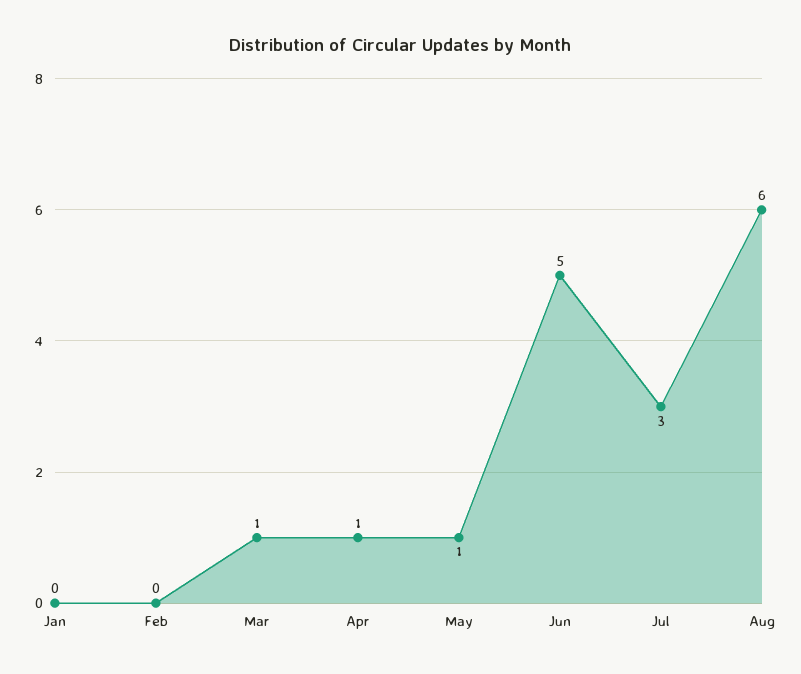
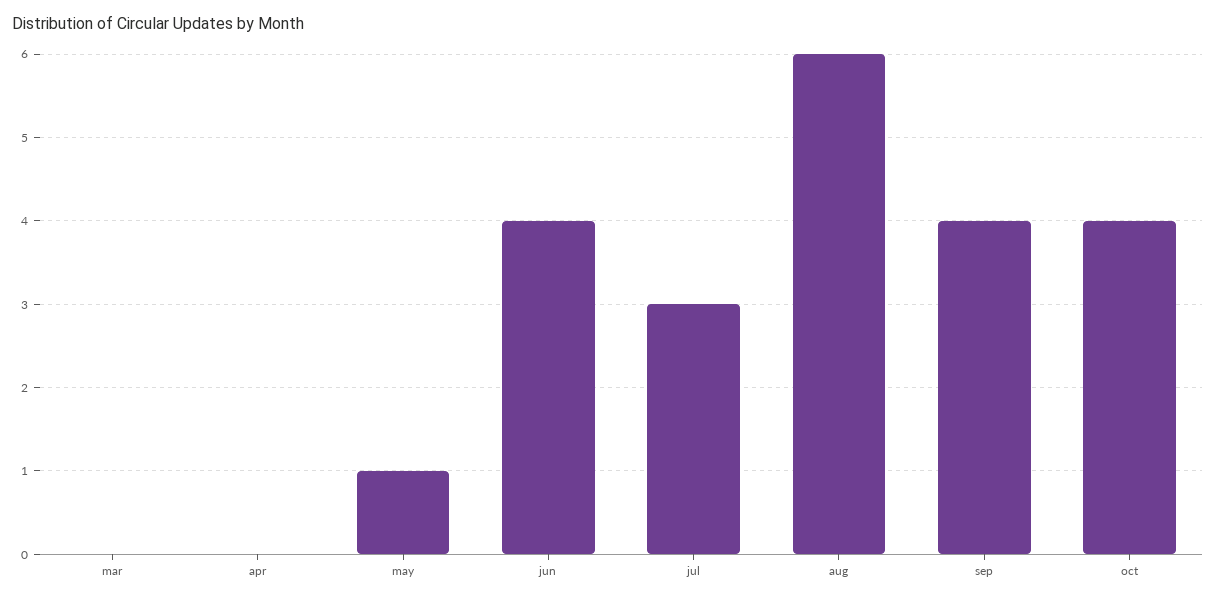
Jan: 0 -> none
Feb: 0 -> none
Mar: 1 -> 0
Apr: 1 -> 0
Jun: 5 -> 4
sep: none -> 4
oct: none -> 4

